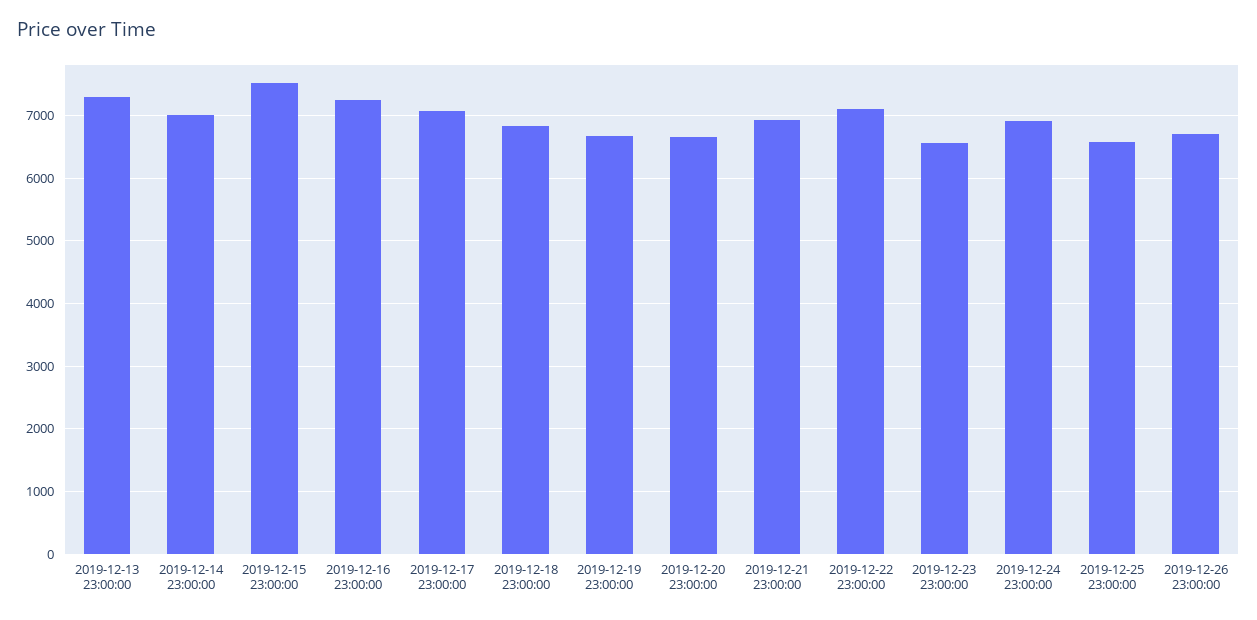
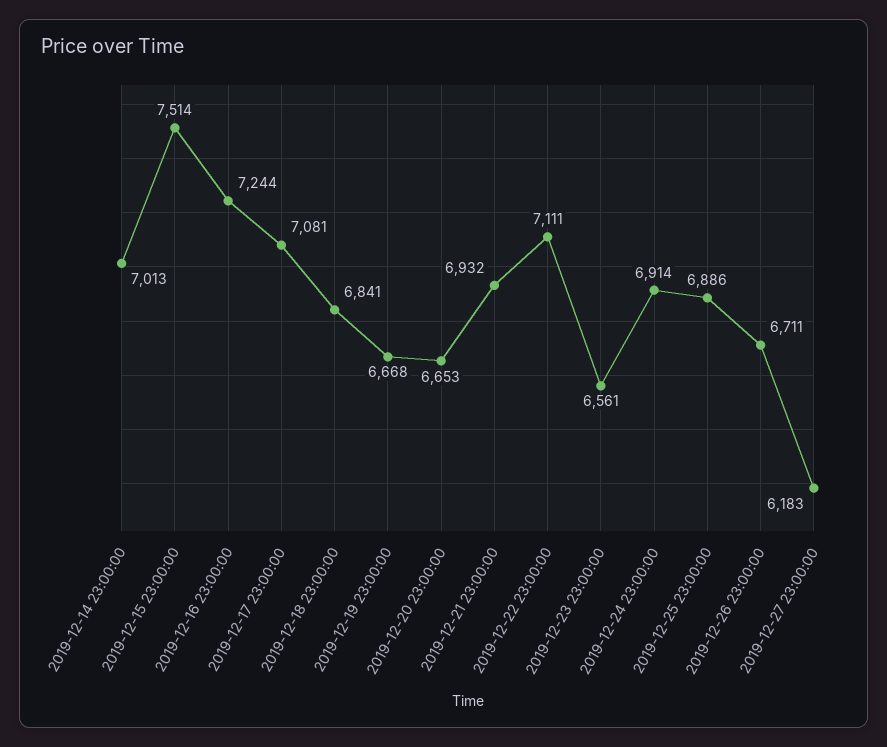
2019-12-13 23:00:00: 7300 -> none
2019-12-25 23:00:00: 6600 -> 6886
2019-12-27 23:00:00: none -> 6183

